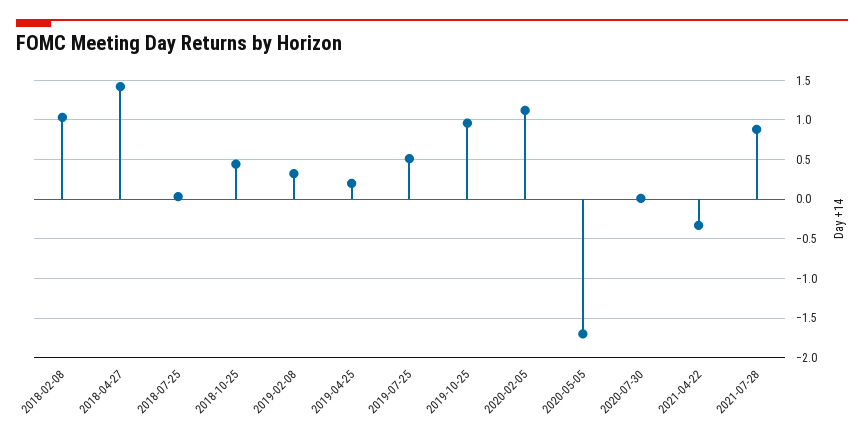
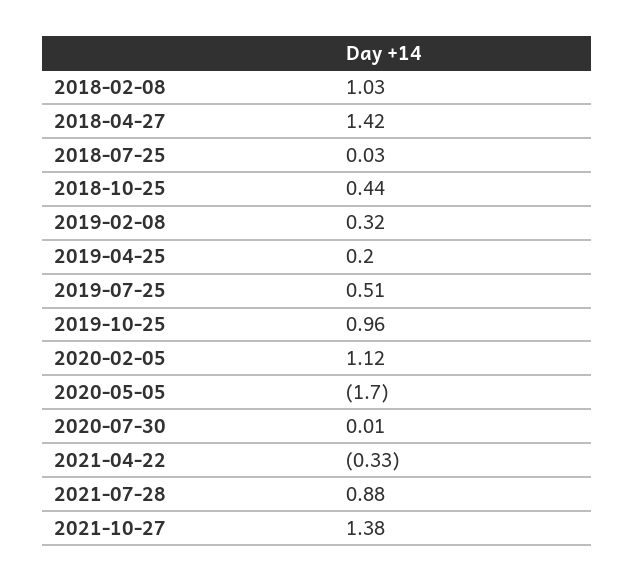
2021-10-27: none -> 1.38

